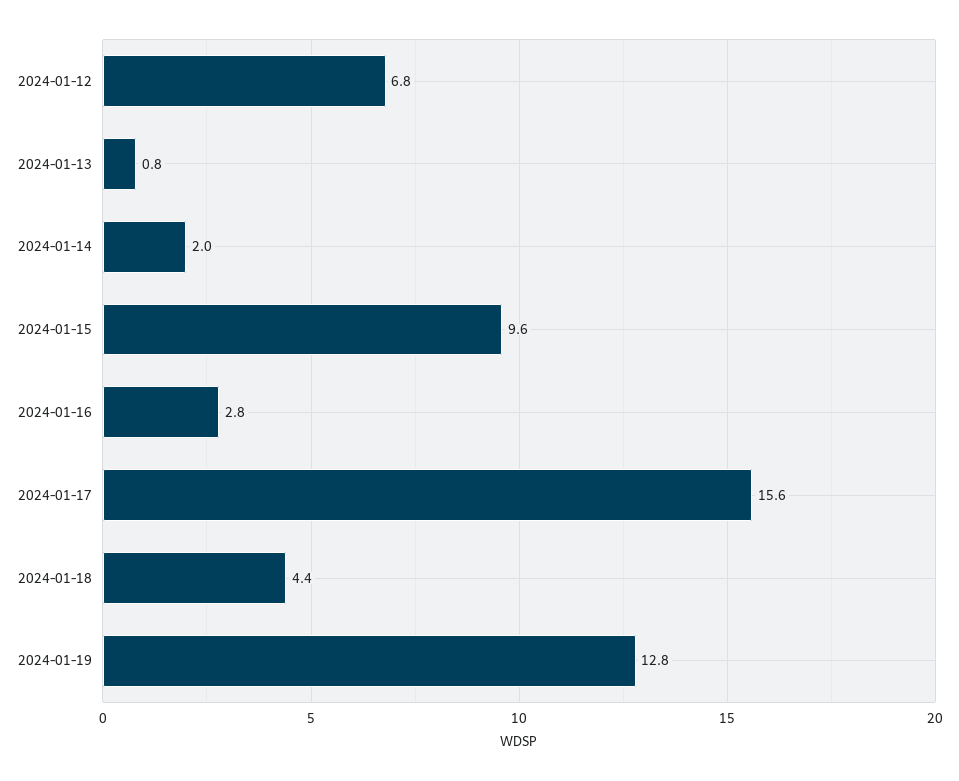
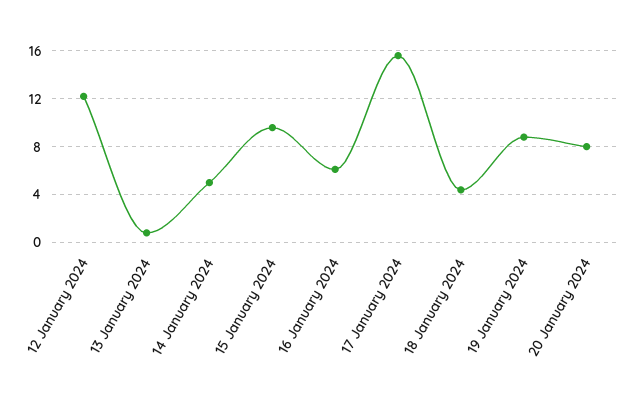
2024-01-12: 6.8 -> 12
2024-01-14: 2 -> 5
2024-01-16: 2.8 -> 6
2024-01-19: 12.8 -> 9
20 January 2024: none -> 8

